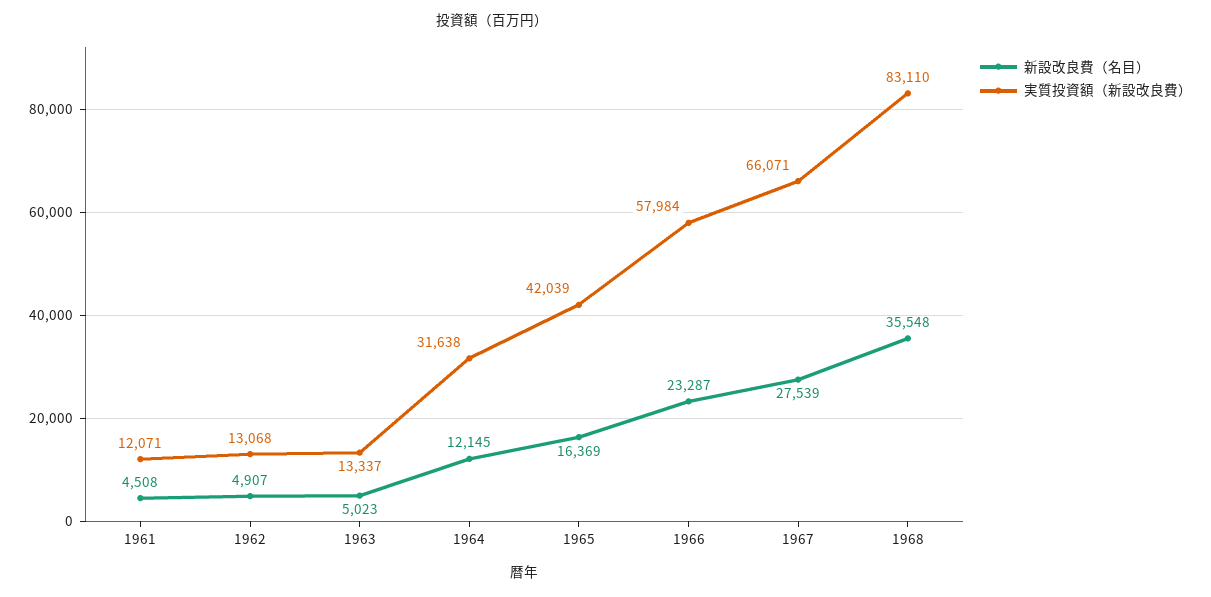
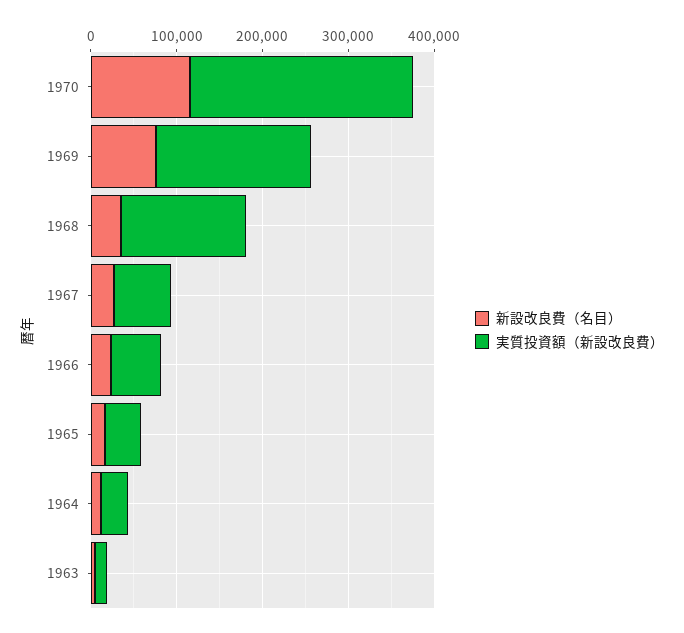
新設改良費（名目）, 1961: 4508 -> none
実質投資額（新設改良費）, 1961: 12071 -> none
新設改良費（名目）, 1962: 4907 -> none
実質投資額（新設改良費）, 1962: 13068 -> none
実質投資額（新設改良費）, 1968: 83110 -> 140000
新設改良費（名目）, 1970: none -> 120000
実質投資額（新設改良費）, 1970: none -> 260000
新設改良費（名目）, 1969: none -> 80000
実質投資額（新設改良費）, 1969: none -> 180000

